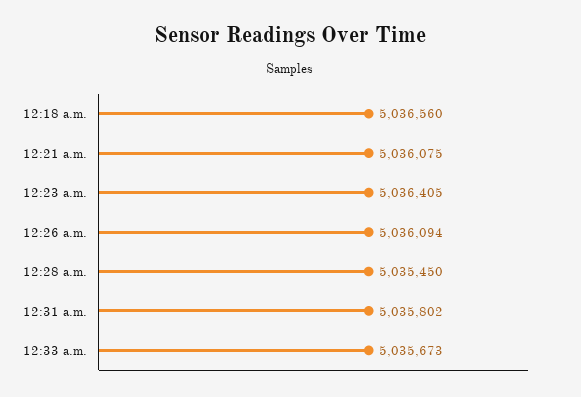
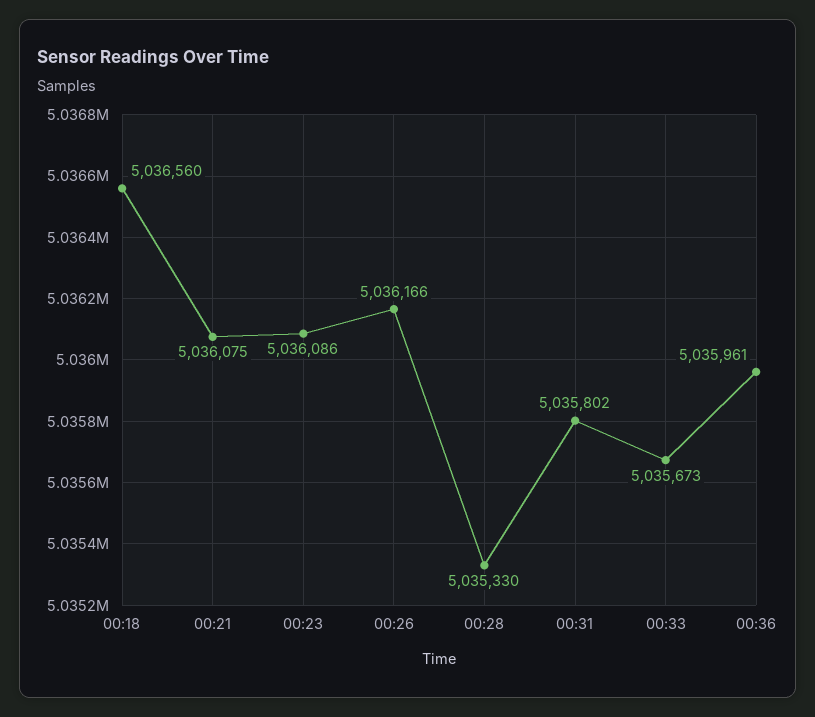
12:23 a.m.: 5036405 -> 5036086
12:26 a.m.: 5036094 -> 5036166
12:28 a.m.: 5035450 -> 5035330
00:36: none -> 5035961

